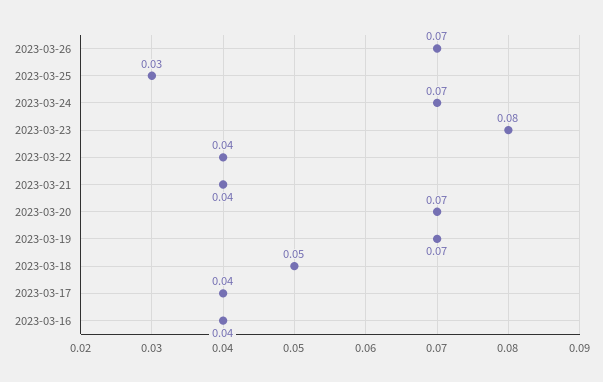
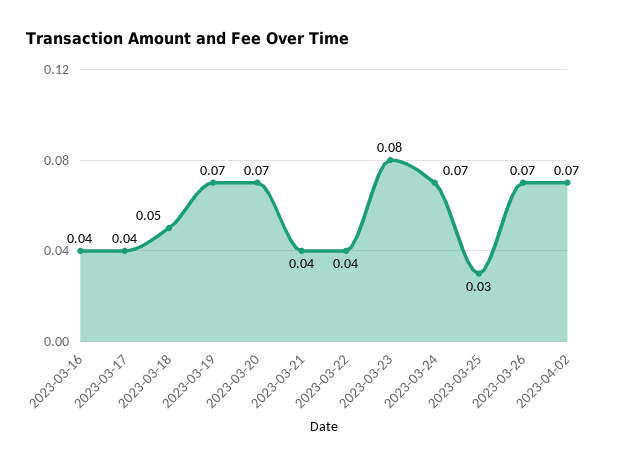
2023-04-02: none -> 0.07

